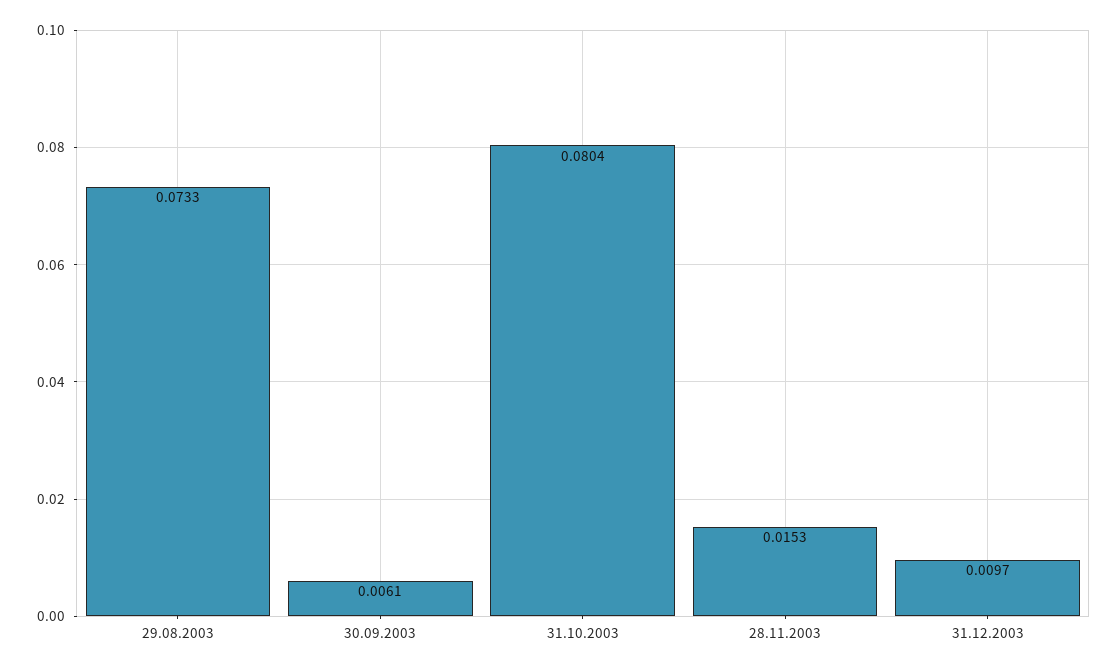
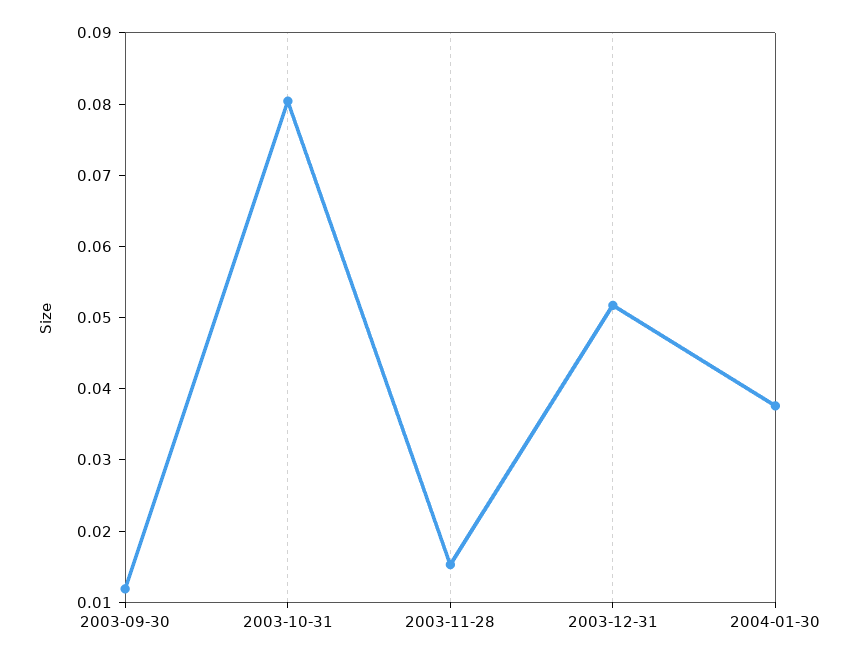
29.08.2003: 0.0733 -> none
30.09.2003: 0.0061 -> 0.012
31.12.2003: 0.0097 -> 0.052
2004-01-30: none -> 0.038

